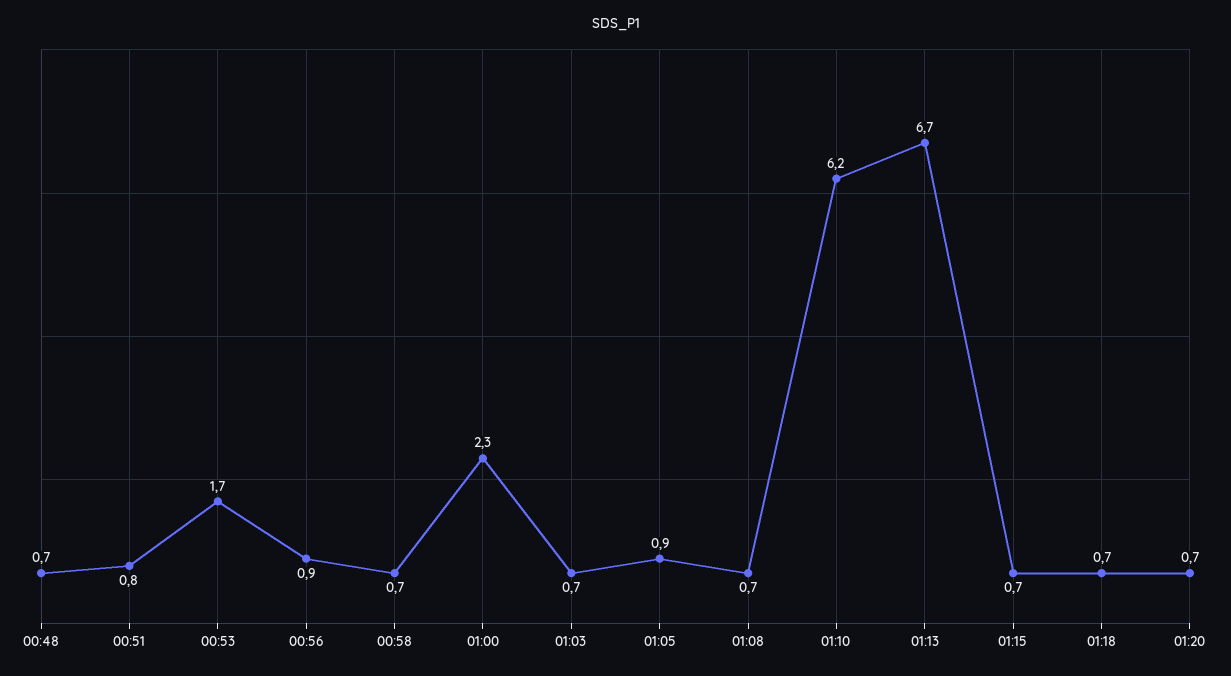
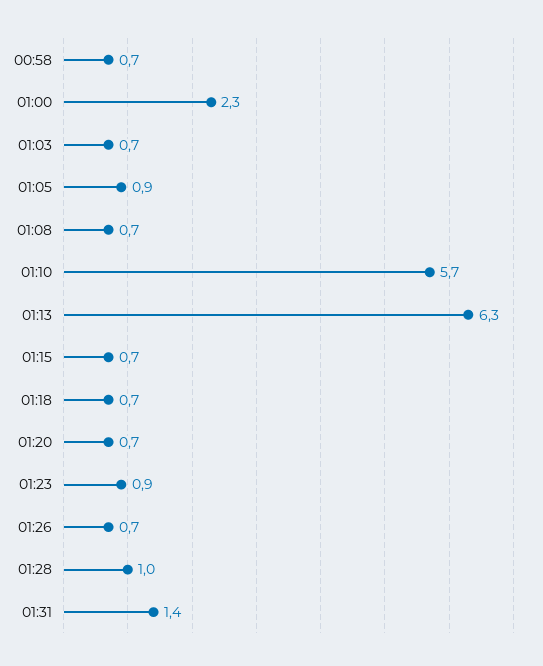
00:48: 0.7 -> none
00:51: 0.8 -> none
00:53: 1.7 -> none
00:56: 0.9 -> none
01:10: 6.2 -> 5.7
01:13: 6.7 -> 6.3
01:23: none -> 0.9
01:26: none -> 0.7
01:28: none -> 1
01:31: none -> 1.4

